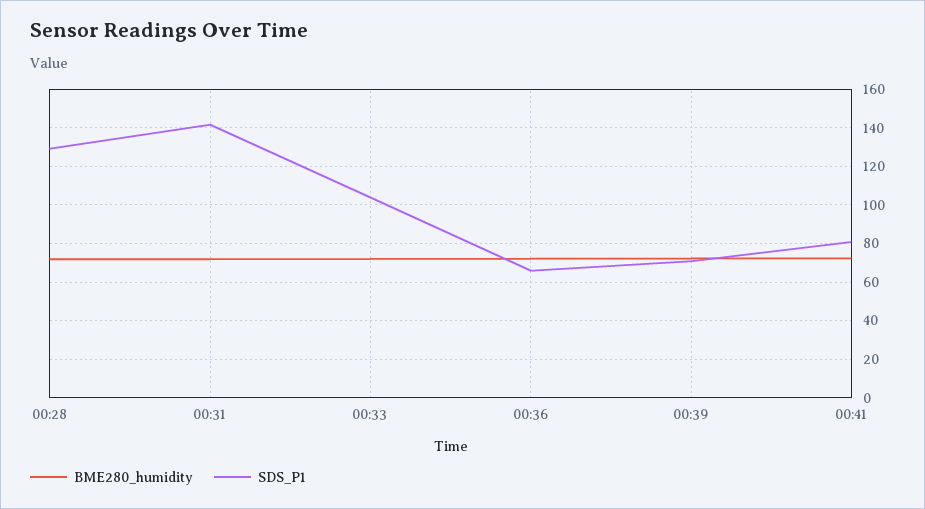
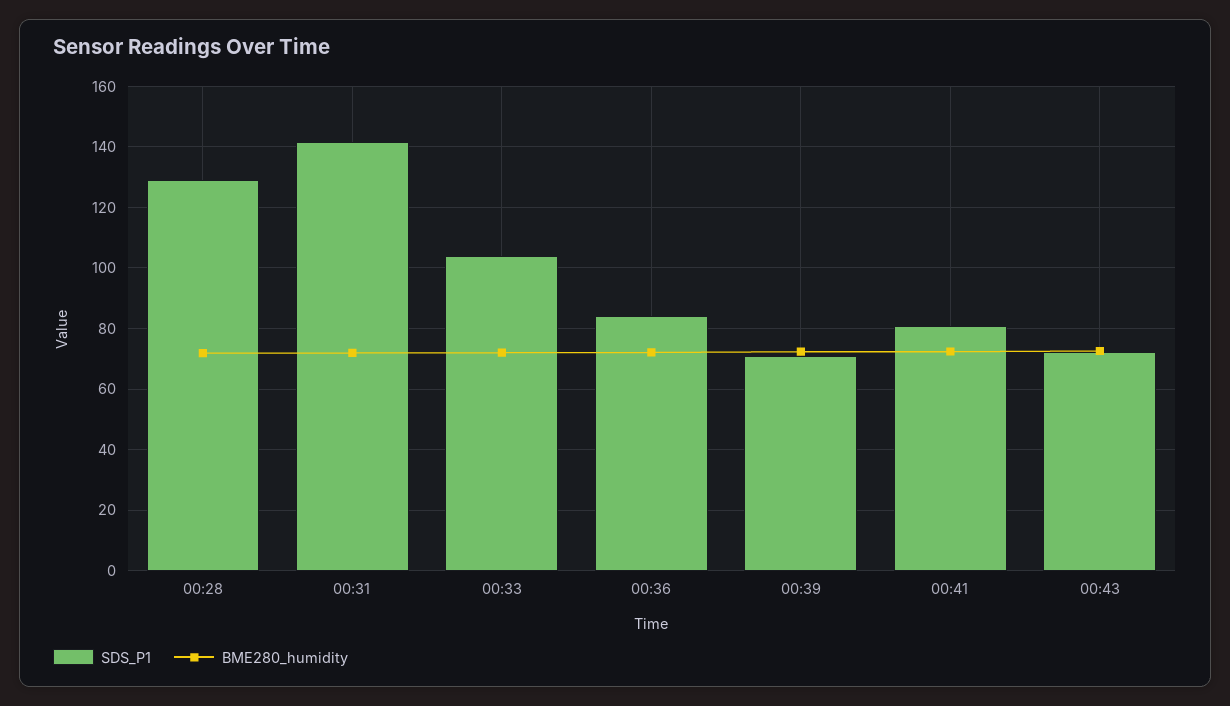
SDS_P1, 00:36: 65 -> 84
SDS_P1, 00:43: none -> 72
BME280_humidity, 00:43: none -> 72

